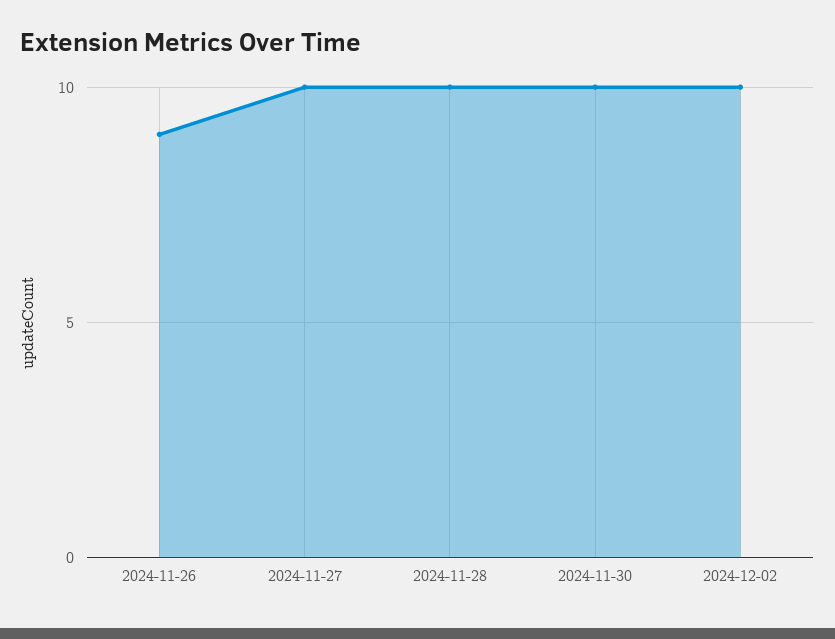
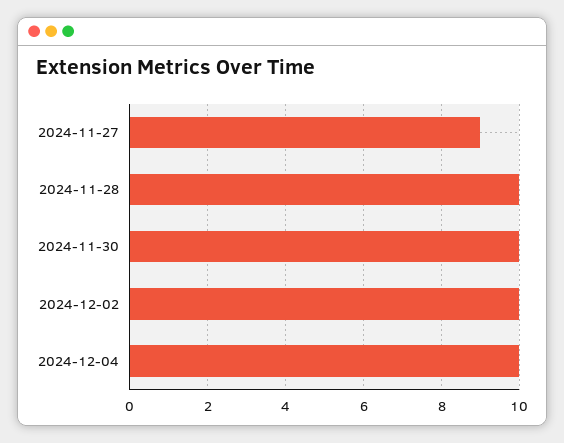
2024-11-26: 9 -> none
2024-11-27: 10 -> 9
2024-12-04: none -> 10

